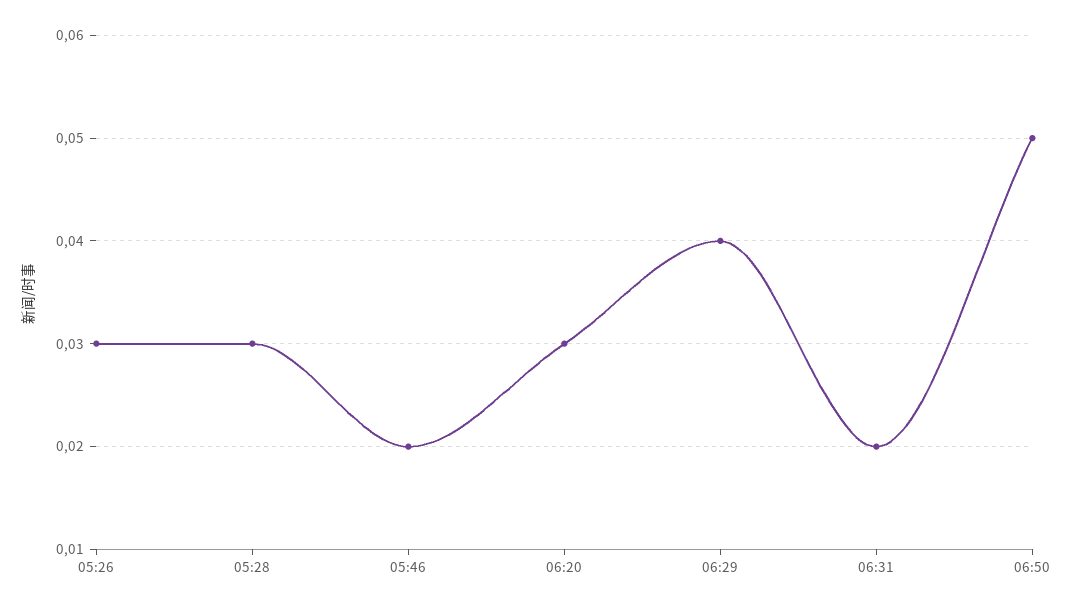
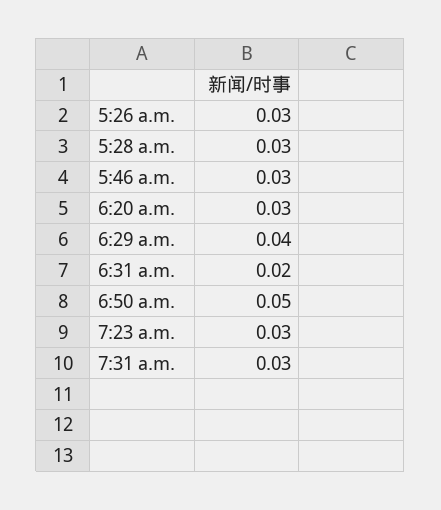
05:46: 0.02 -> 0.03
7:23 a.m.: none -> 0.03
7:31 a.m.: none -> 0.03

